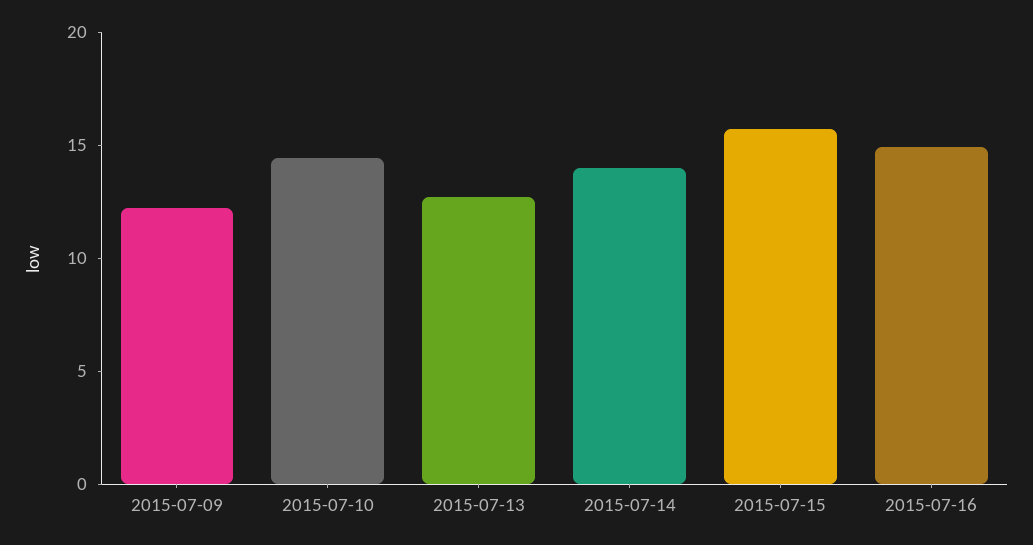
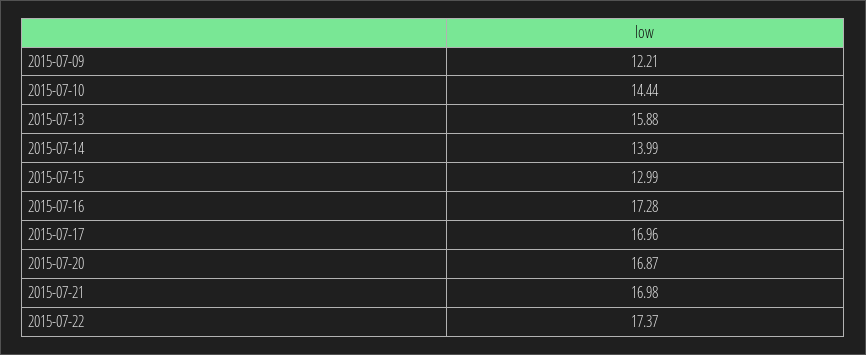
2015-07-13: 13 -> 15.88
2015-07-15: 16 -> 12.99
2015-07-16: 15 -> 17.28
2015-07-17: none -> 16.96
2015-07-20: none -> 16.87
2015-07-21: none -> 16.98
2015-07-22: none -> 17.37

